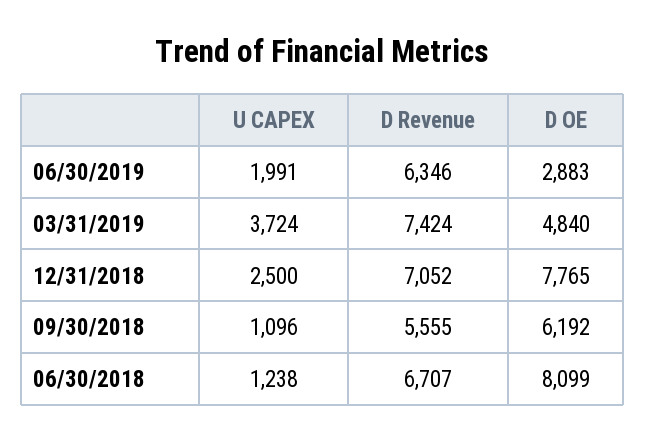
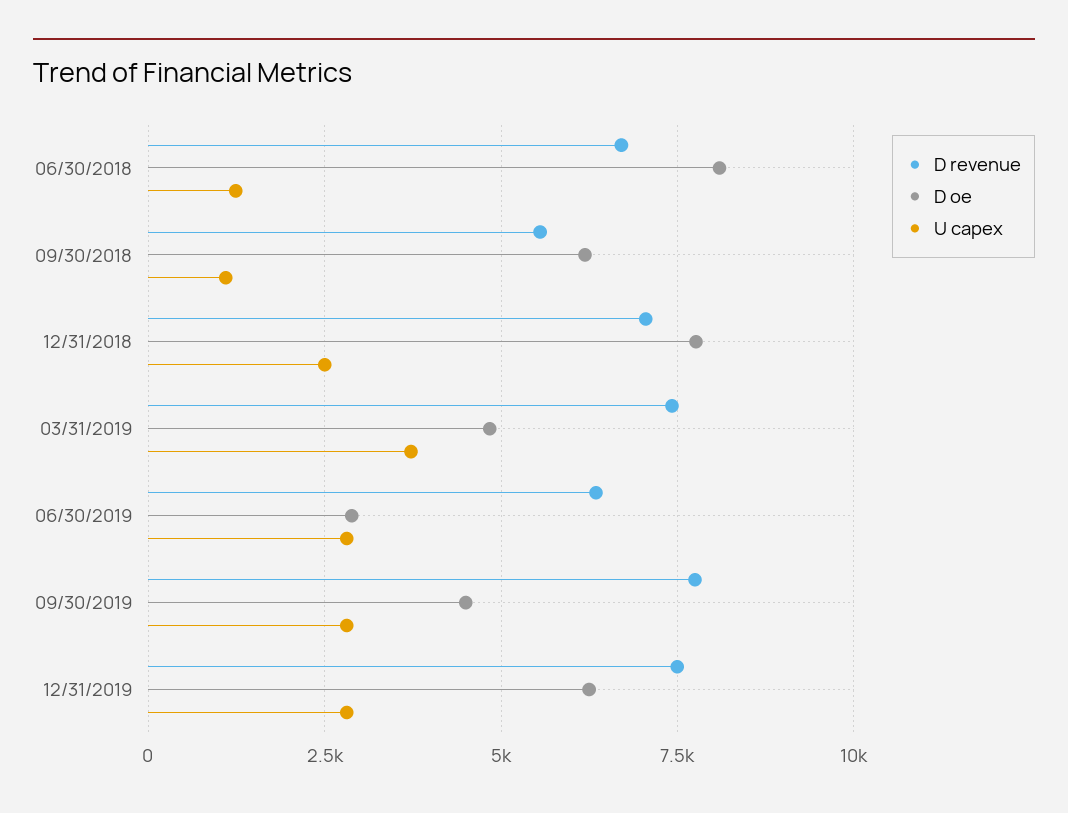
U CAPEX, 06/30/2019: 1991 -> 2750
D Revenue, 09/30/2019: none -> 7750
D OE, 09/30/2019: none -> 4500
U CAPEX, 09/30/2019: none -> 2750
D Revenue, 12/31/2019: none -> 7500
D OE, 12/31/2019: none -> 6250
U CAPEX, 12/31/2019: none -> 2750

